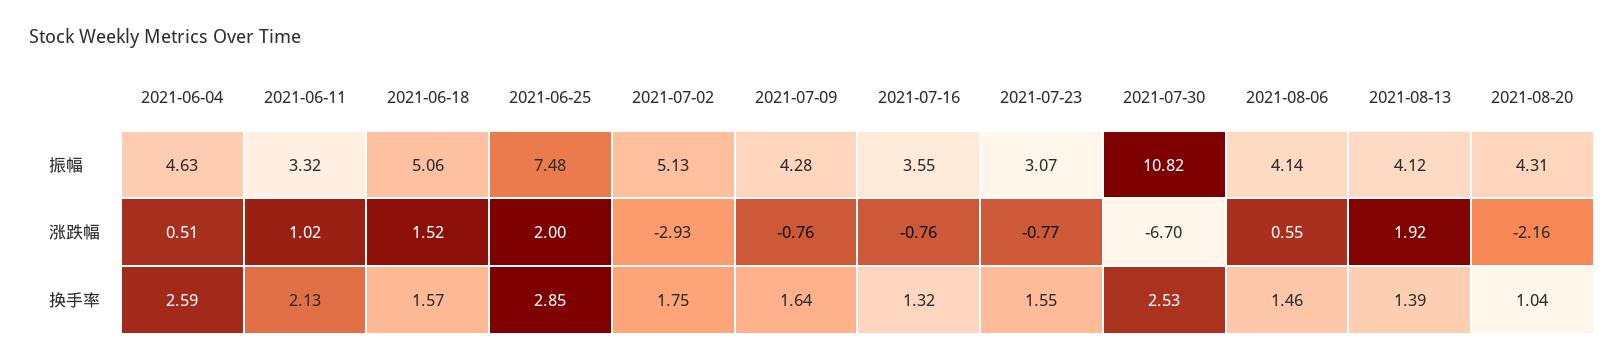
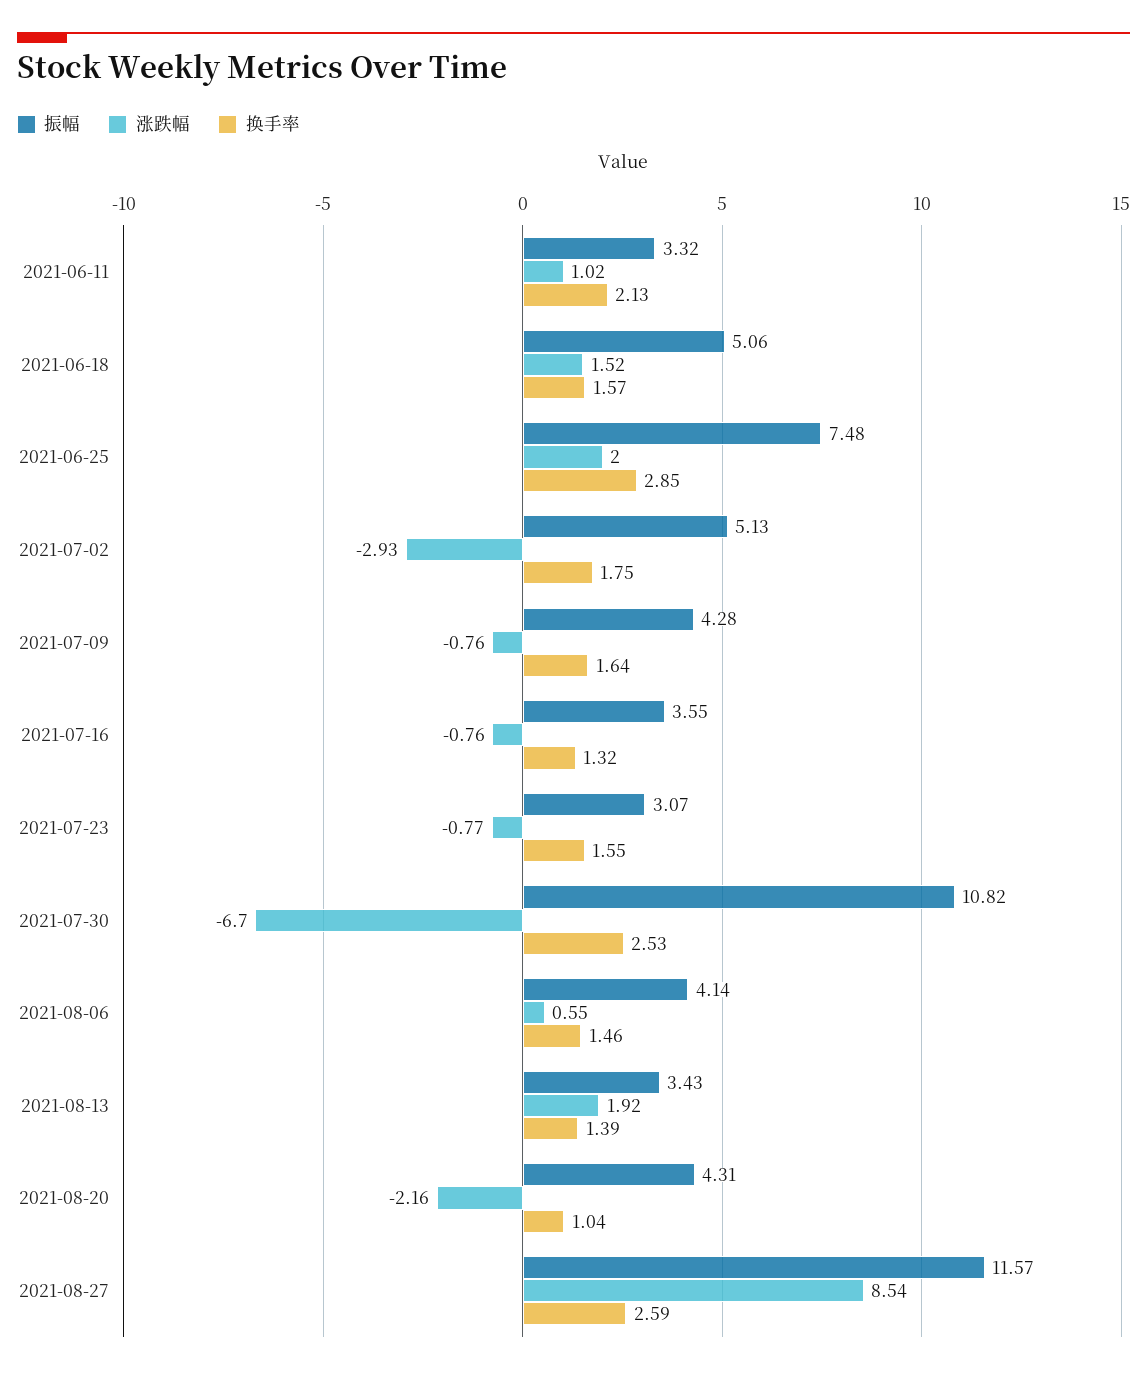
振幅, 2021-06-04: 4.63 -> none
振幅, 2021-08-13: 4.12 -> 3.43
涨跌幅, 2021-06-04: 0.51 -> none
换手率, 2021-06-04: 2.59 -> none
振幅, 2021-08-27: none -> 11.57
涨跌幅, 2021-08-27: none -> 8.54
换手率, 2021-08-27: none -> 2.59

